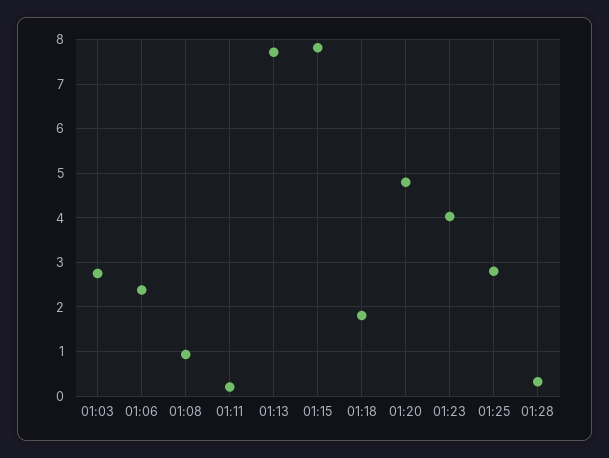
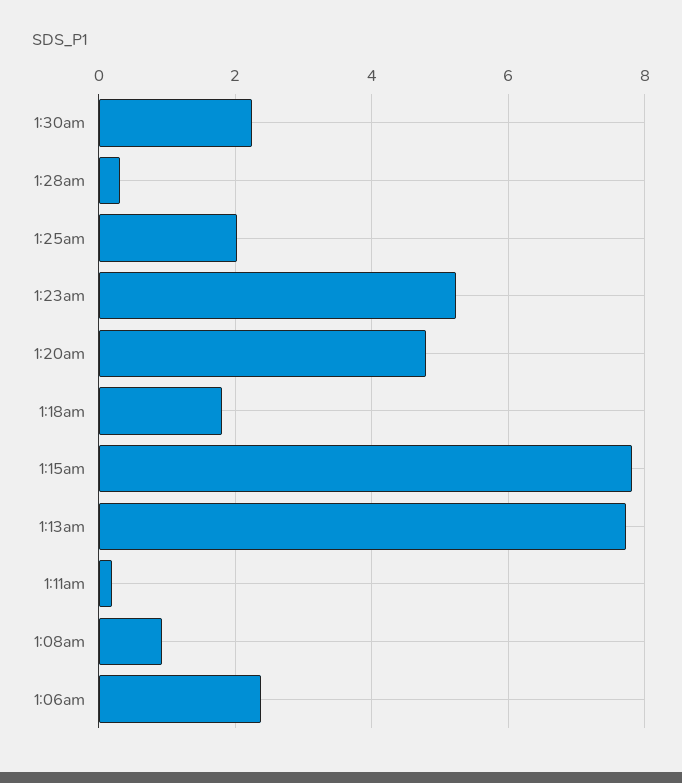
01:03: 2.8 -> none
01:23: 4 -> 5.2
01:25: 2.8 -> 2
1:30am: none -> 2.2

